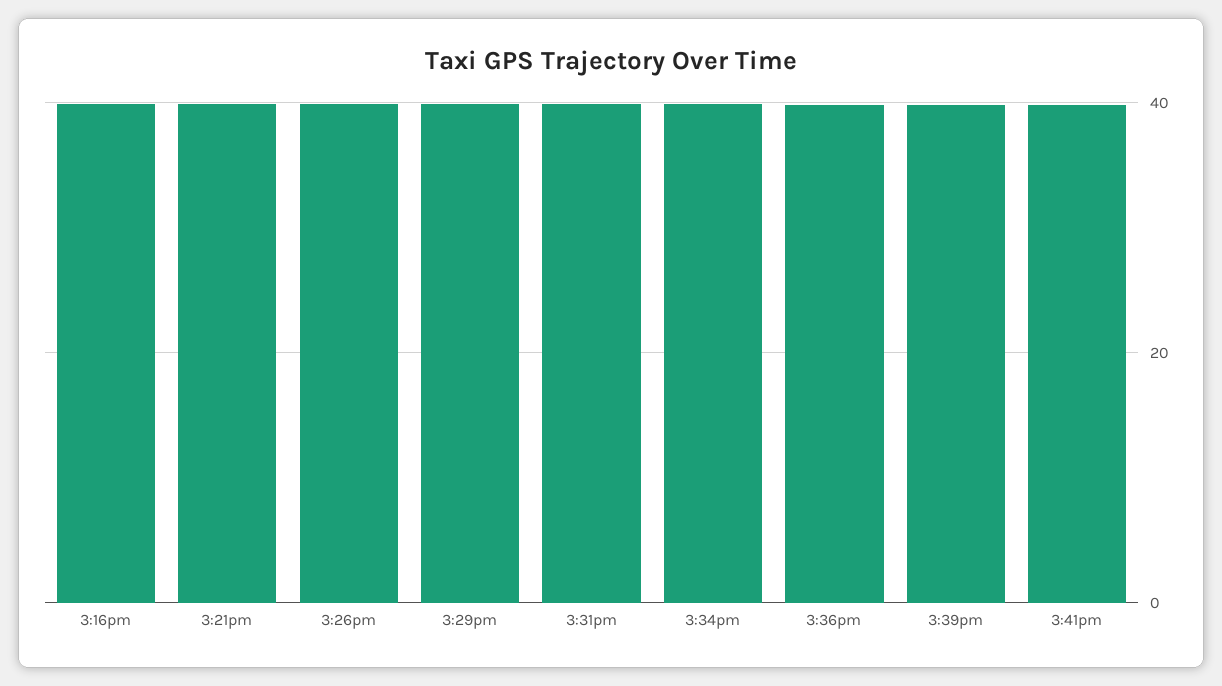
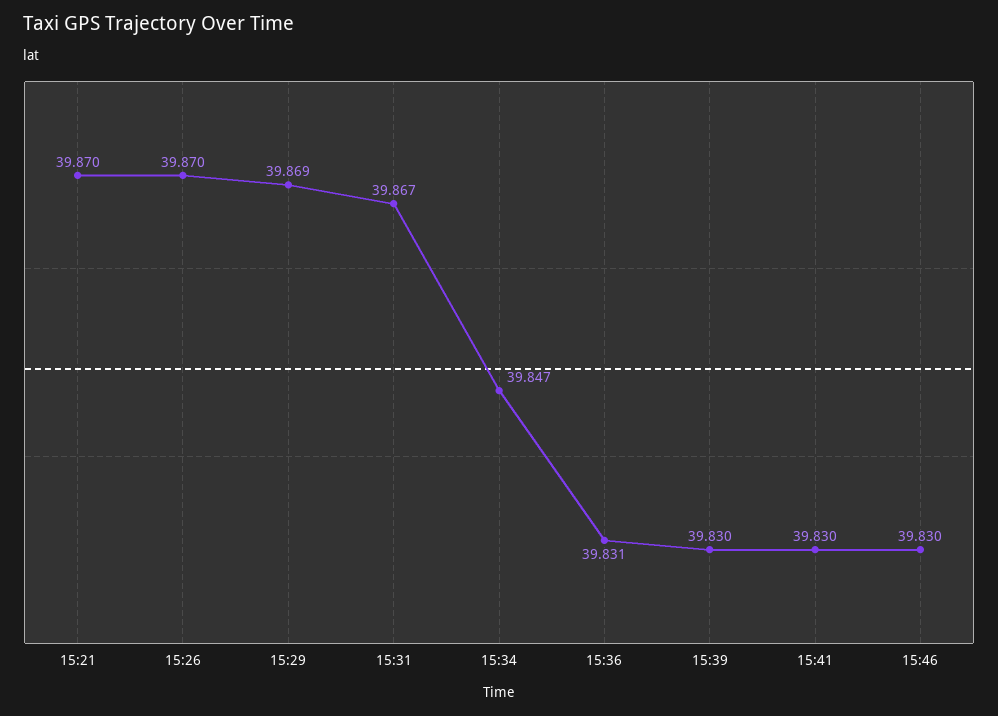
3:16pm: 40 -> none
15:46: none -> 39.83

